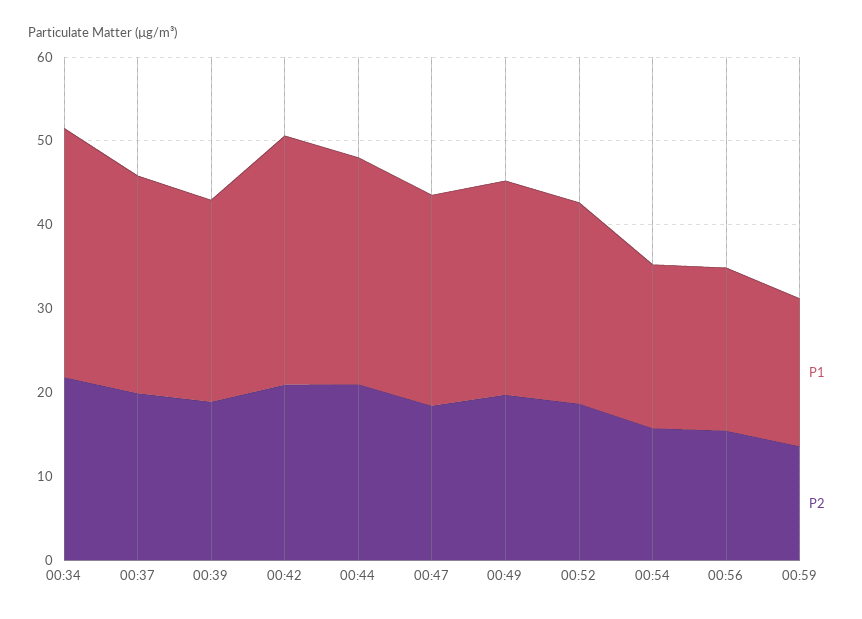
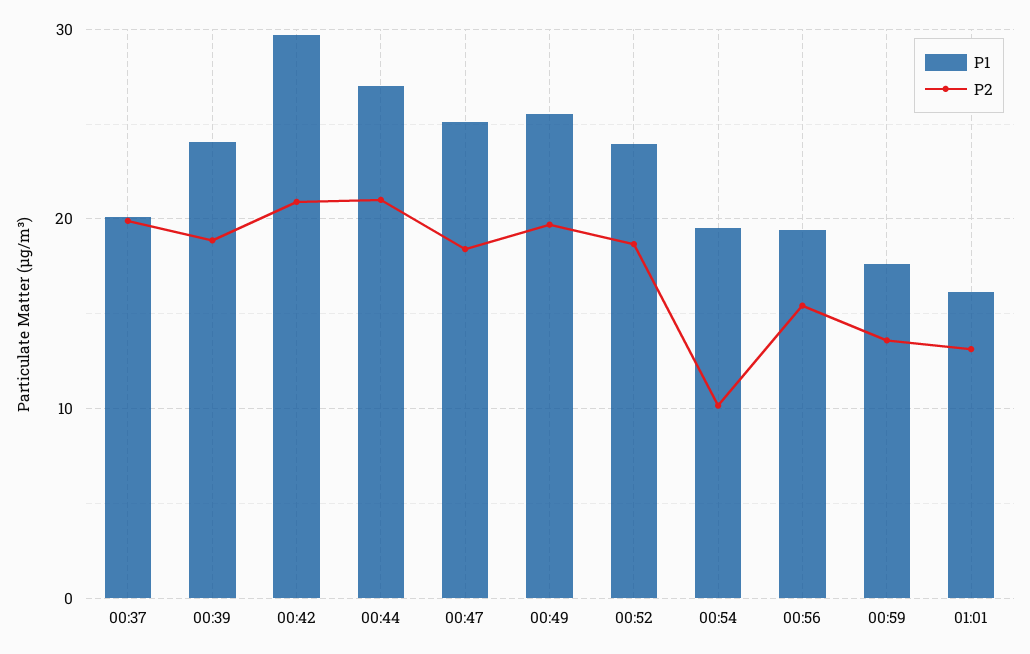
P1, 00:34: 30 -> none
P2, 00:34: 22 -> none
P1, 00:37: 26 -> 20
P2, 00:54: 16 -> 10
P1, 01:01: none -> 16
P2, 01:01: none -> 13

